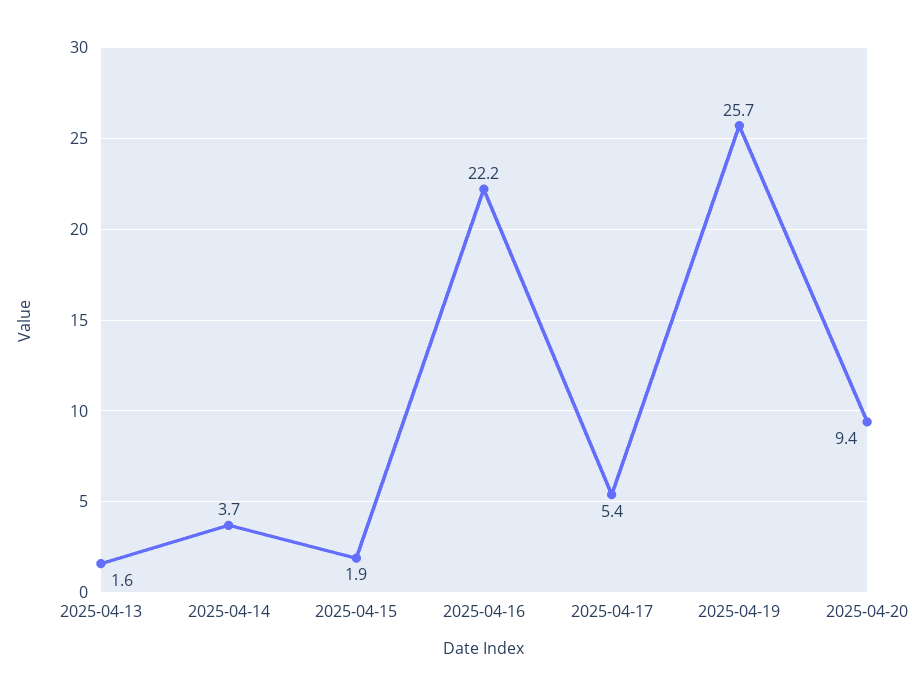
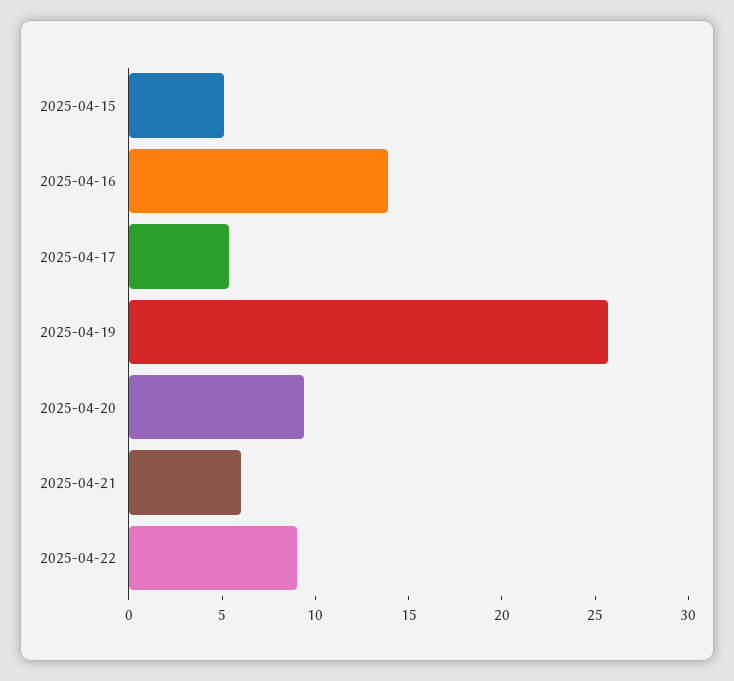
2025-04-13: 1.6 -> none
2025-04-14: 3.7 -> none
2025-04-15: 1.9 -> 5
2025-04-16: 22.2 -> 14
2025-04-21: none -> 6
2025-04-22: none -> 9

